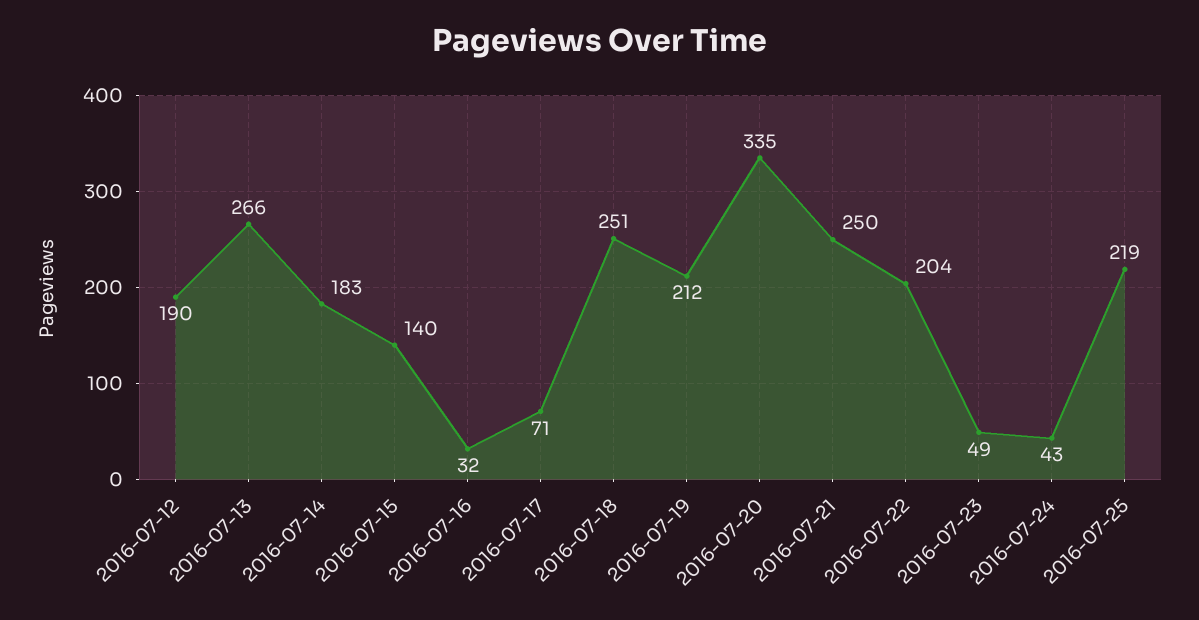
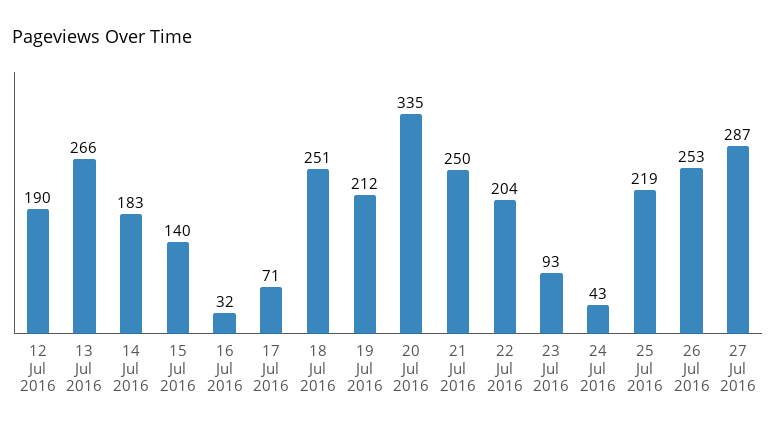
2016-07-23: 49 -> 93
26 Jul 2016: none -> 253
27 Jul 2016: none -> 287

